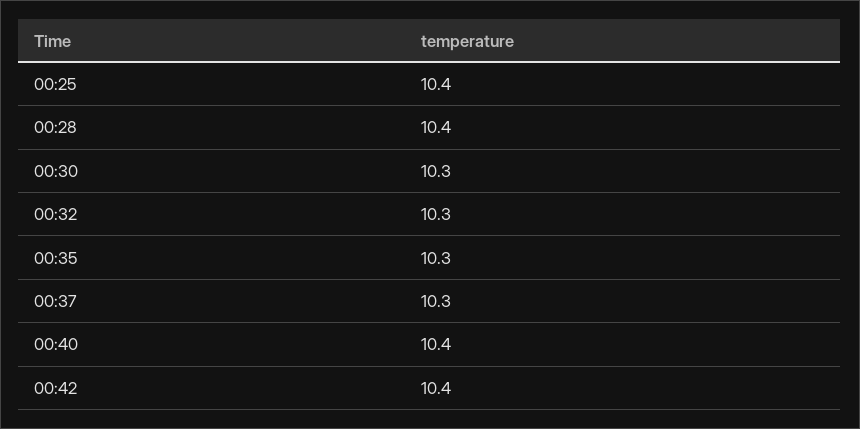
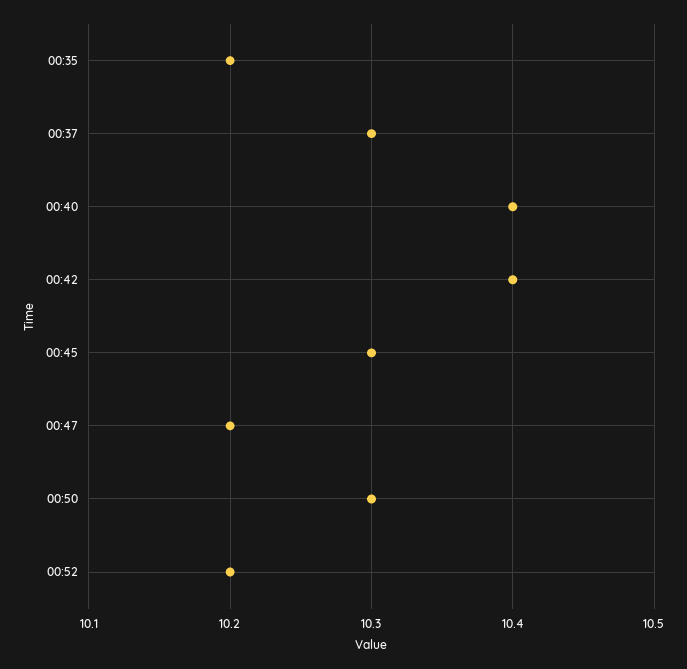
00:25: 10.4 -> none
00:28: 10.4 -> none
00:30: 10.3 -> none
00:32: 10.3 -> none
00:35: 10.3 -> 10.2
00:45: none -> 10.3
00:47: none -> 10.2
00:50: none -> 10.3
00:52: none -> 10.2

